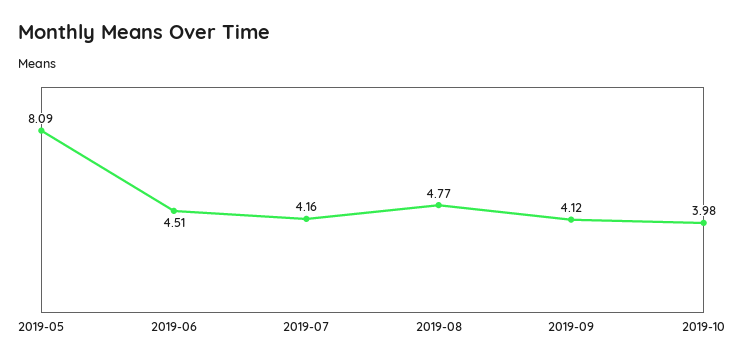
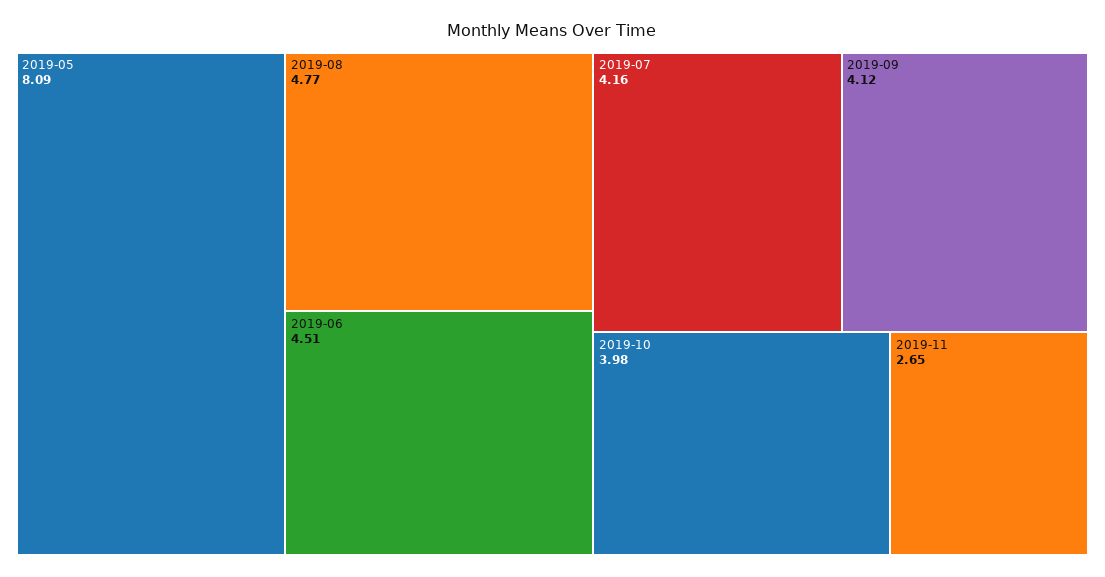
2019-11: none -> 2.65

